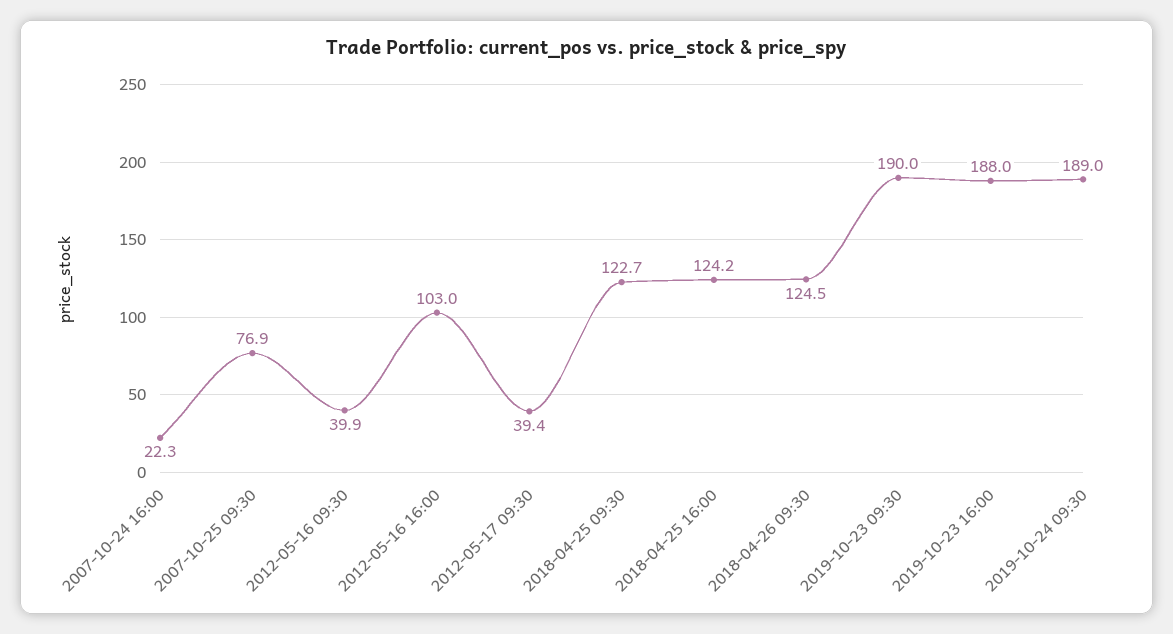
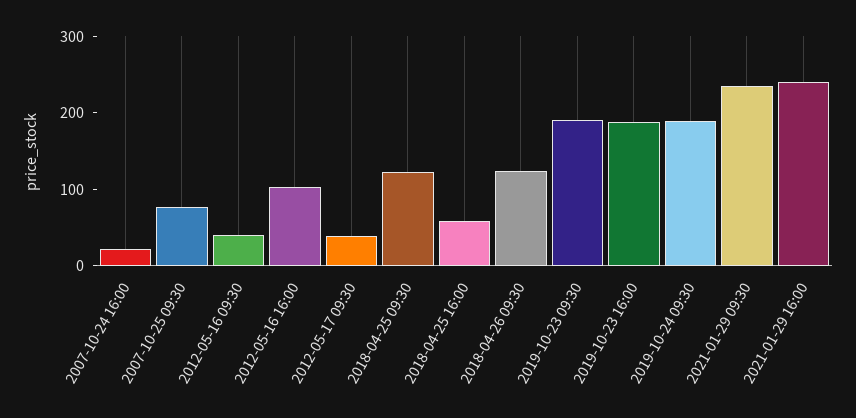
2018-04-25 16:00: 124.2 -> 60
2021-01-29 09:30: none -> 240
2021-01-29 16:00: none -> 240

